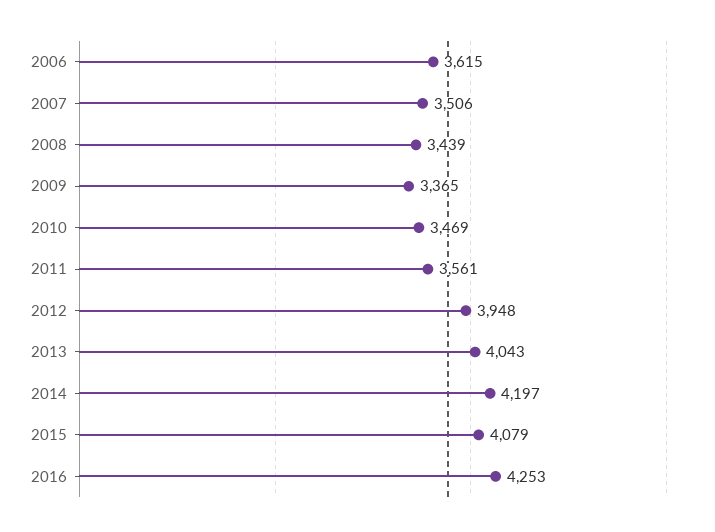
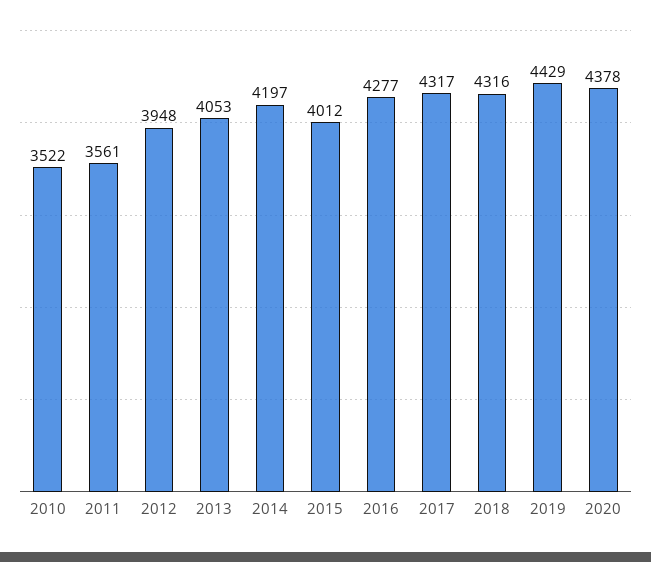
2006: 3615 -> none
2007: 3506 -> none
2008: 3439 -> none
2009: 3365 -> none
2010: 3469 -> 3522
2013: 4043 -> 4053
2015: 4079 -> 4012
2016: 4253 -> 4277
2017: none -> 4317
2018: none -> 4316
2019: none -> 4429
2020: none -> 4378

